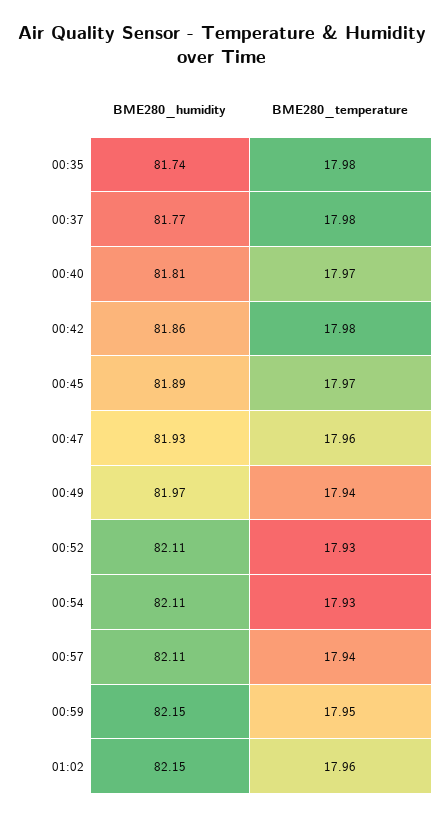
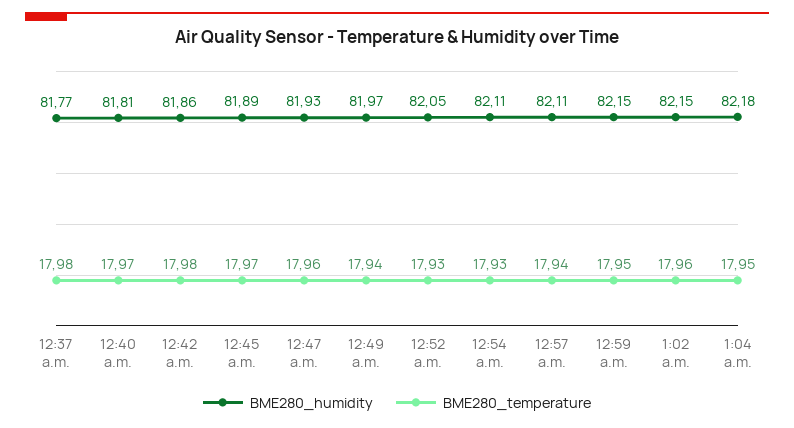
BME280_humidity, 00:35: 81.74 -> none
BME280_temperature, 00:35: 17.98 -> none
BME280_humidity, 00:52: 82.11 -> 82.05
BME280_humidity, 1:04 a.m.: none -> 82.18
BME280_temperature, 1:04 a.m.: none -> 17.95

